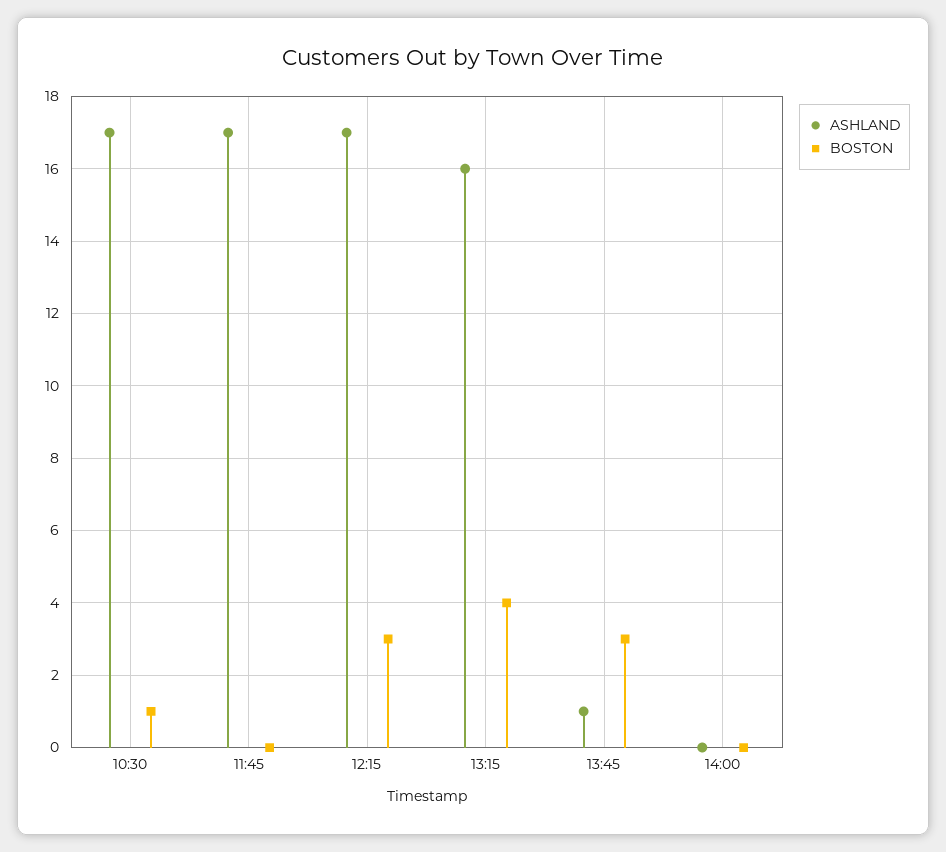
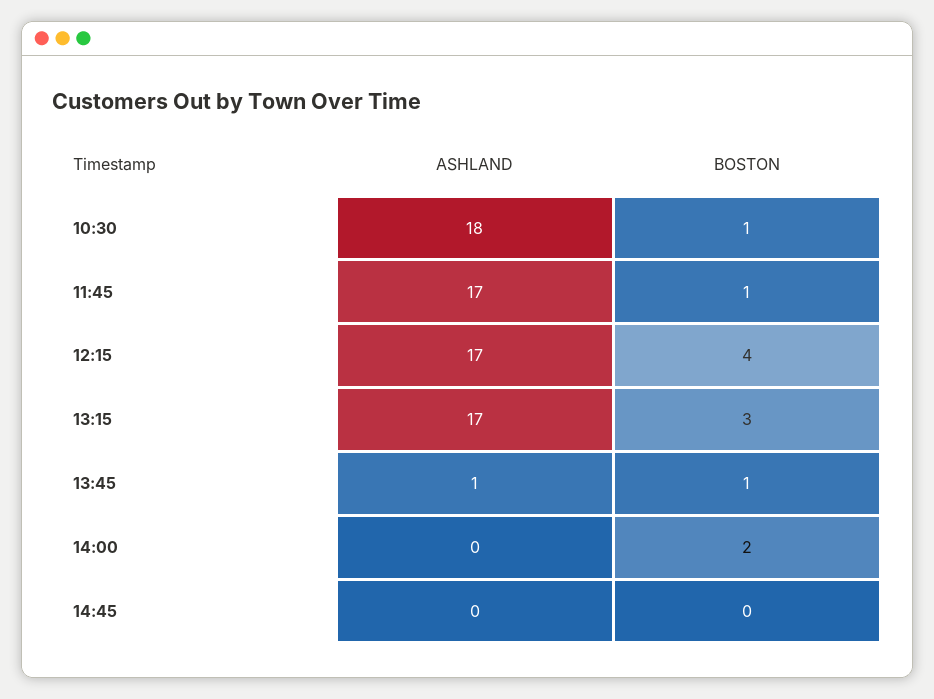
ASHLAND, 10:30: 17 -> 18
BOSTON, 11:45: 0 -> 1
BOSTON, 12:15: 3 -> 4
ASHLAND, 13:15: 16 -> 17
BOSTON, 13:15: 4 -> 3
BOSTON, 13:45: 3 -> 1
BOSTON, 14:00: 0 -> 2
ASHLAND, 14:45: none -> 0
BOSTON, 14:45: none -> 0

